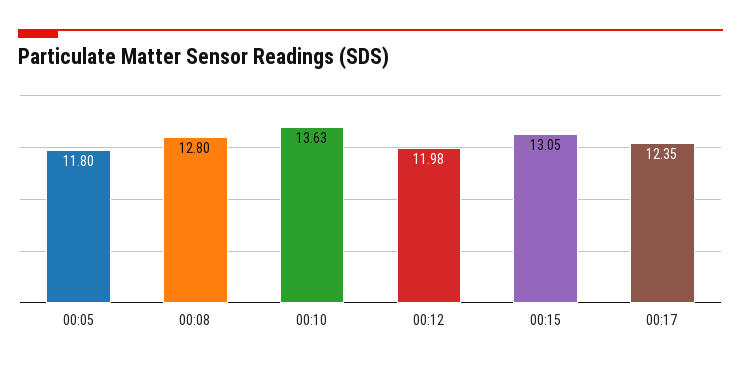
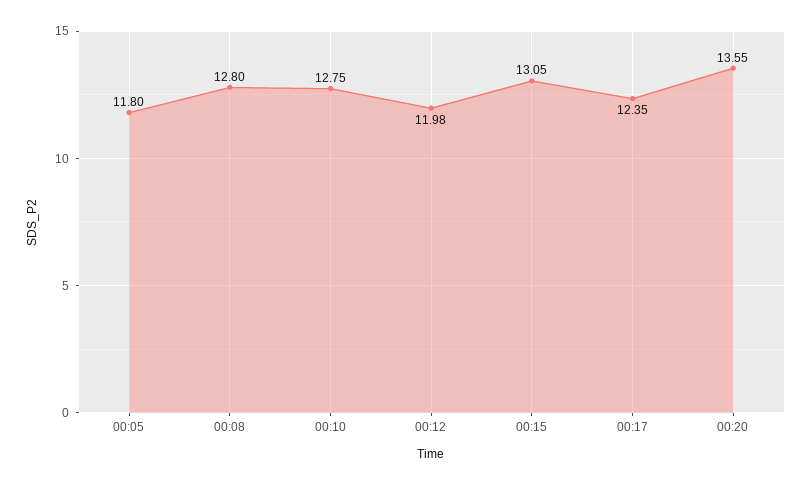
00:10: 13.63 -> 12.75
00:20: none -> 13.55

